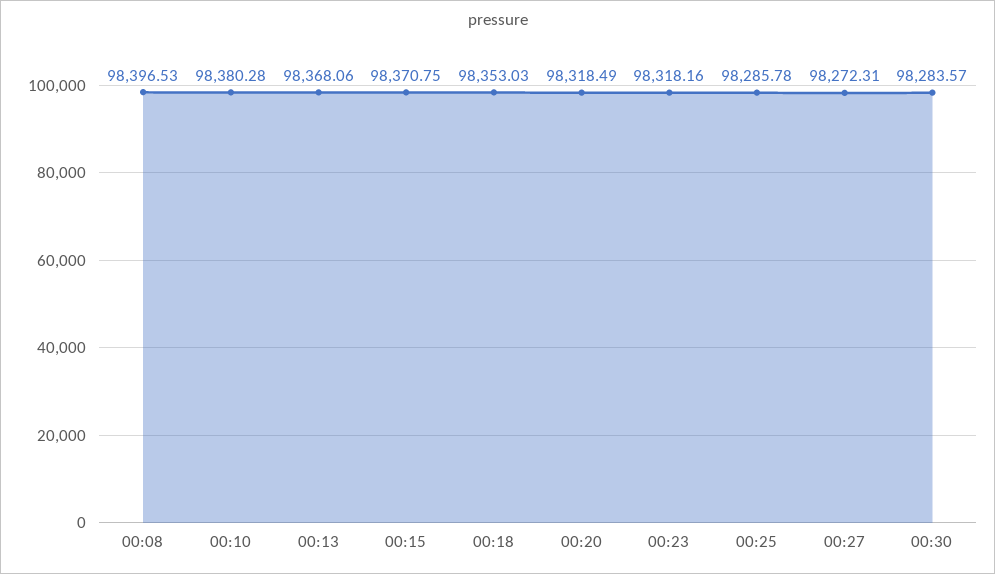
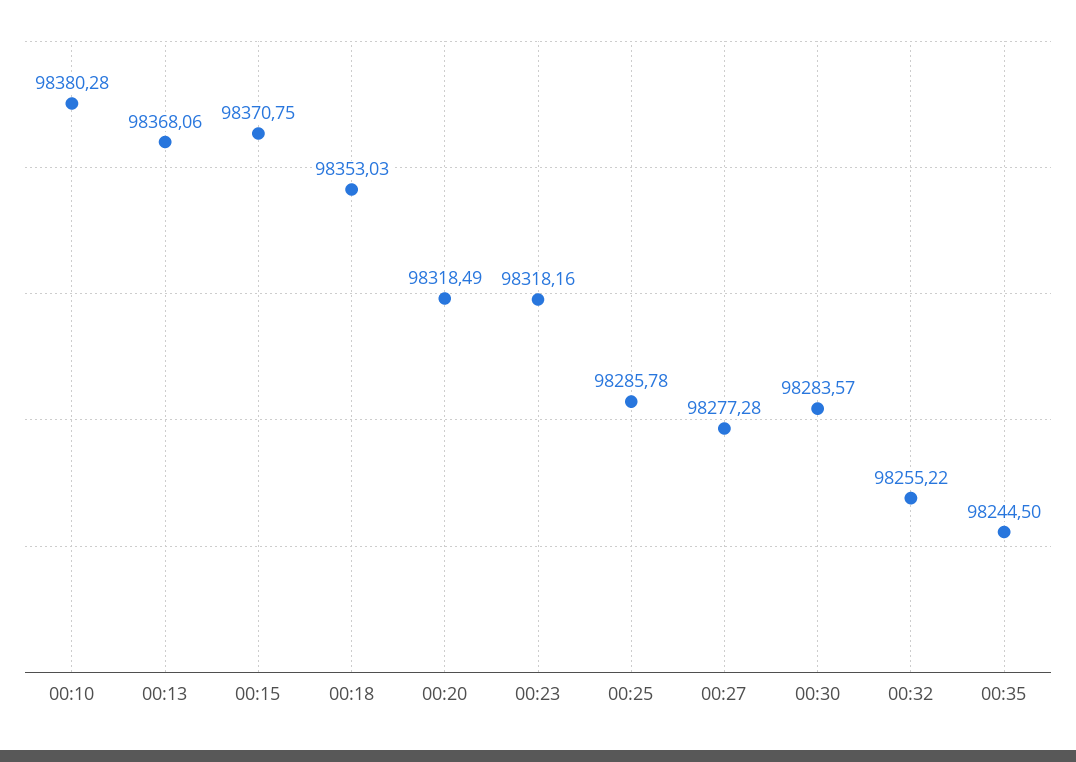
00:08: 98396.53 -> none
00:27: 98272.31 -> 98277.28
00:32: none -> 98255.22
00:35: none -> 98244.5

